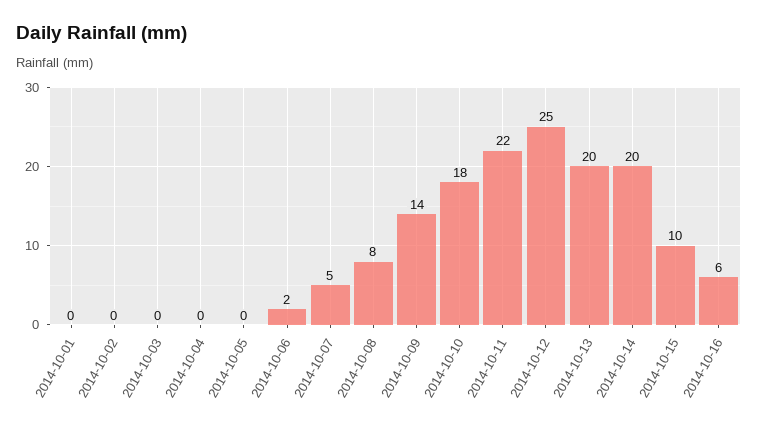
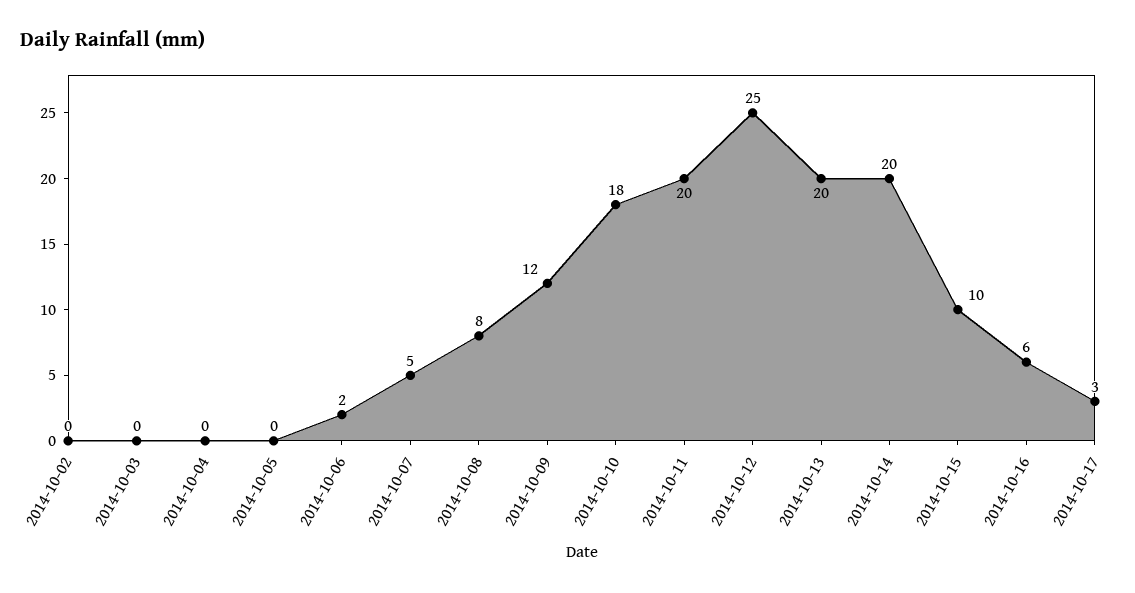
2014-10-01: 0 -> none
2014-10-09: 14 -> 12
2014-10-11: 22 -> 20
2014-10-17: none -> 3

